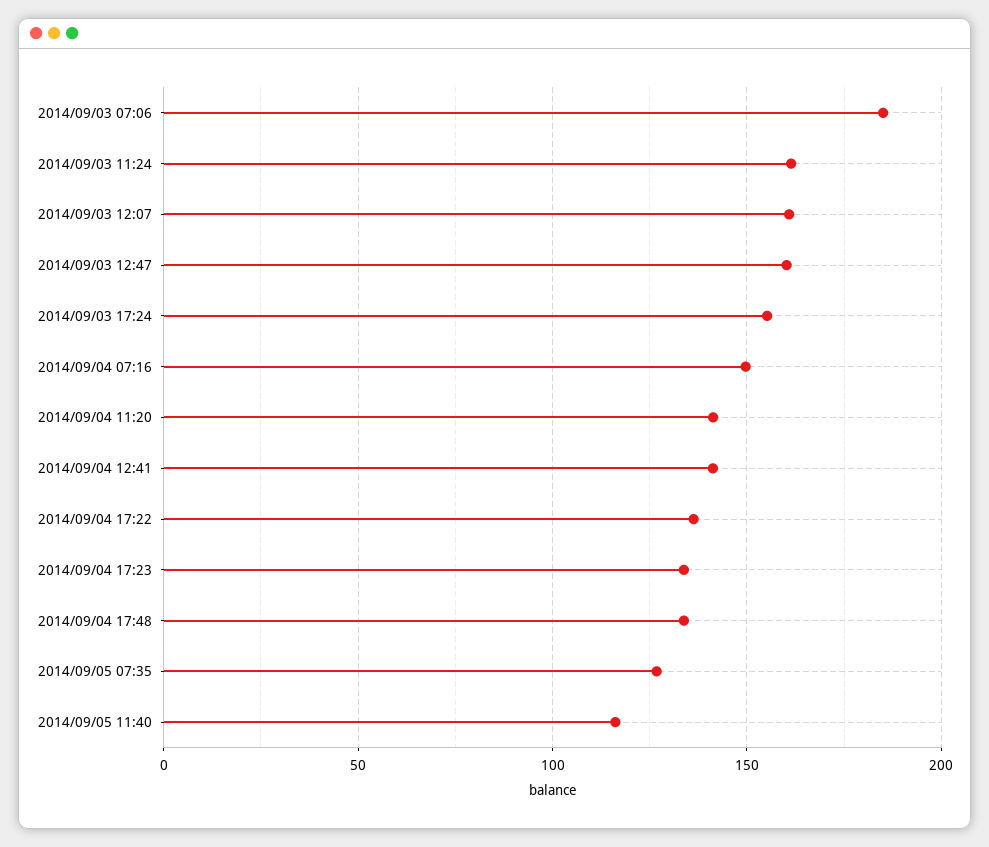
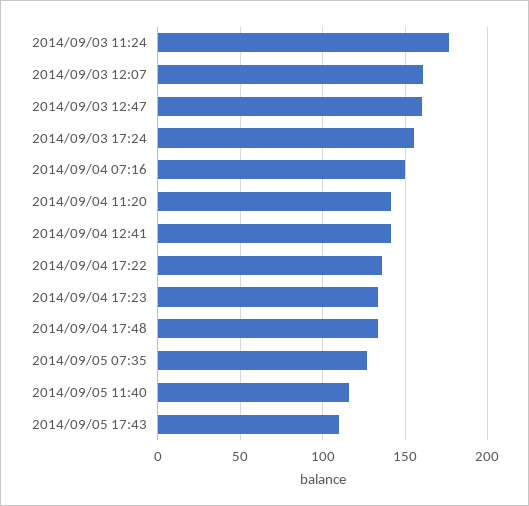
2014/09/03 07:06: 185 -> none
2014/09/03 11:24: 160 -> 175
2014/09/05 17:43: none -> 110

